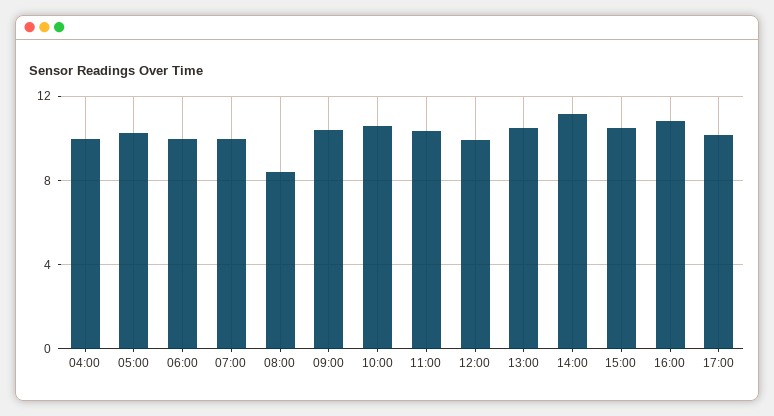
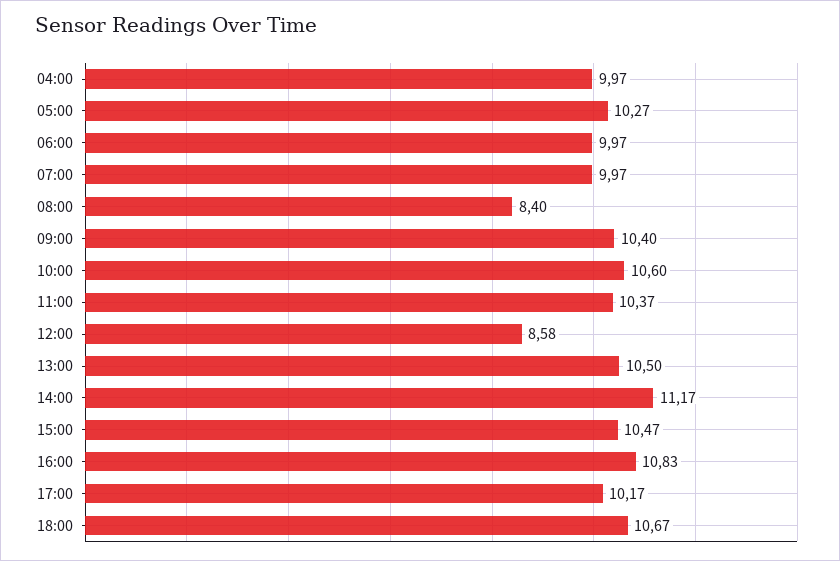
12:00: 10 -> 8.58
18:00: none -> 10.67

